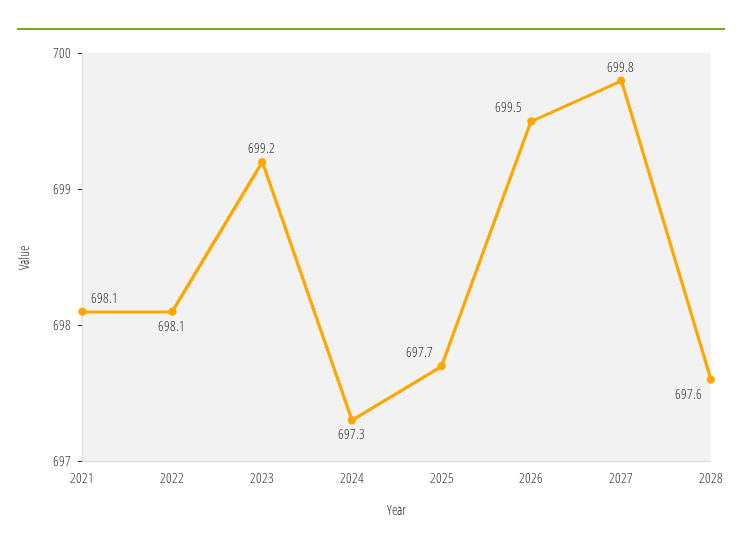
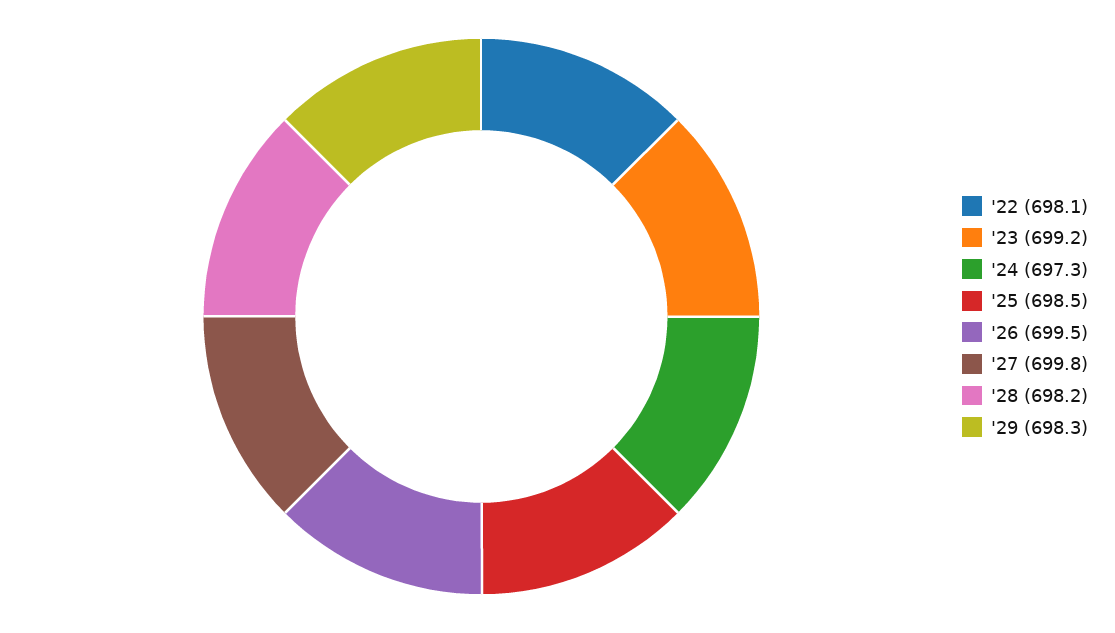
2021: 698.1 -> none
2025: 697.7 -> 698.5
2028: 697.6 -> 698.2
'29: none -> 698.3

